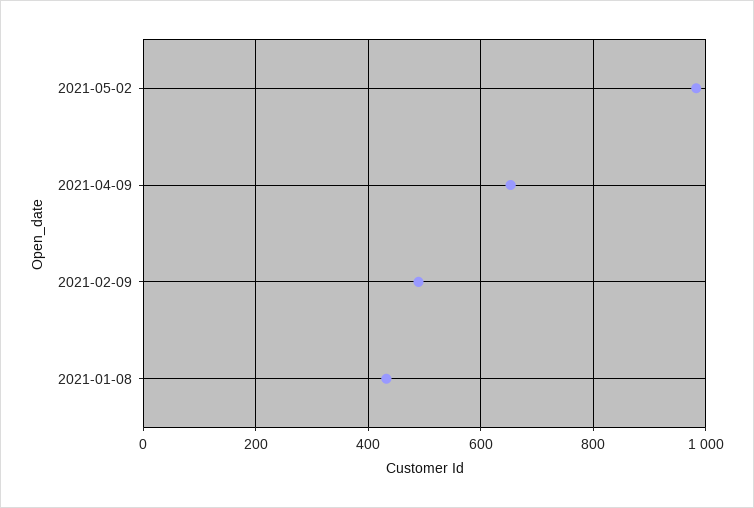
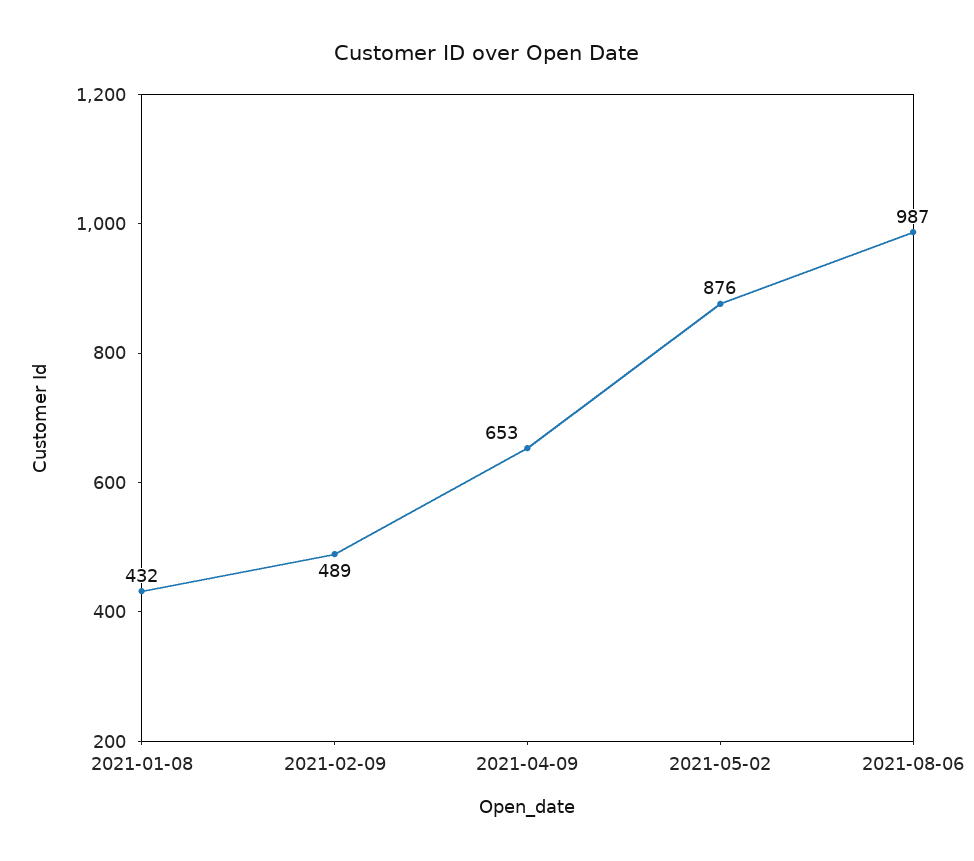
2021-05-02: 980 -> 876
2021-08-06: none -> 987

